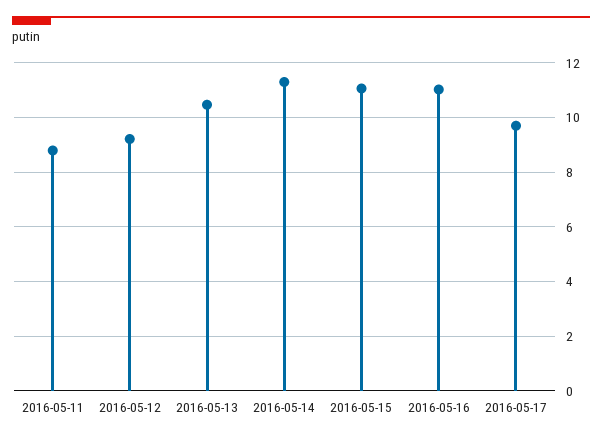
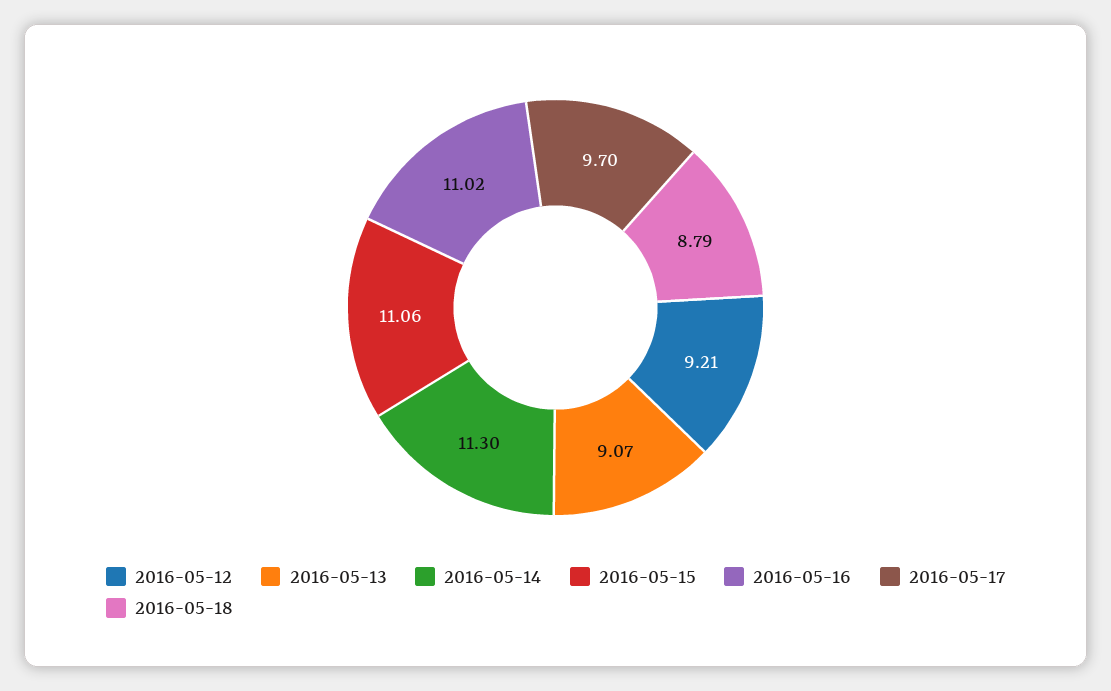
2016-05-11: 8.75 -> none
2016-05-13: 10.5 -> 9.07
2016-05-18: none -> 8.79

